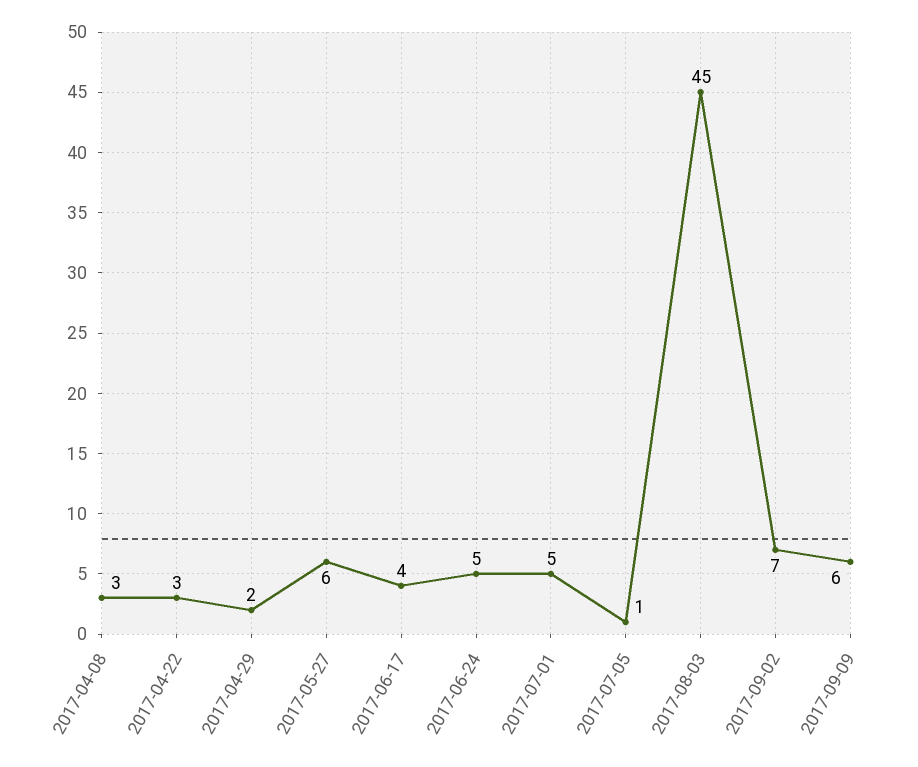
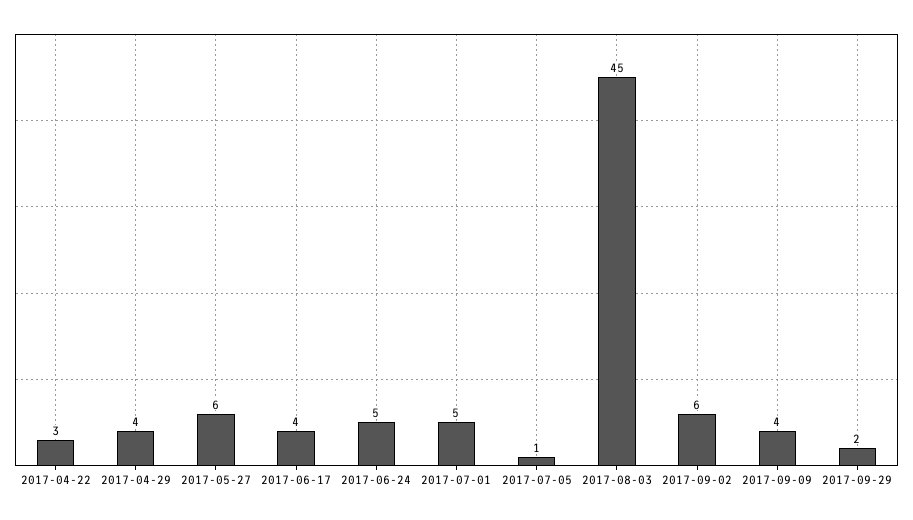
2017-04-08: 3 -> none
2017-04-29: 2 -> 4
2017-09-02: 7 -> 6
2017-09-09: 6 -> 4
2017-09-29: none -> 2

